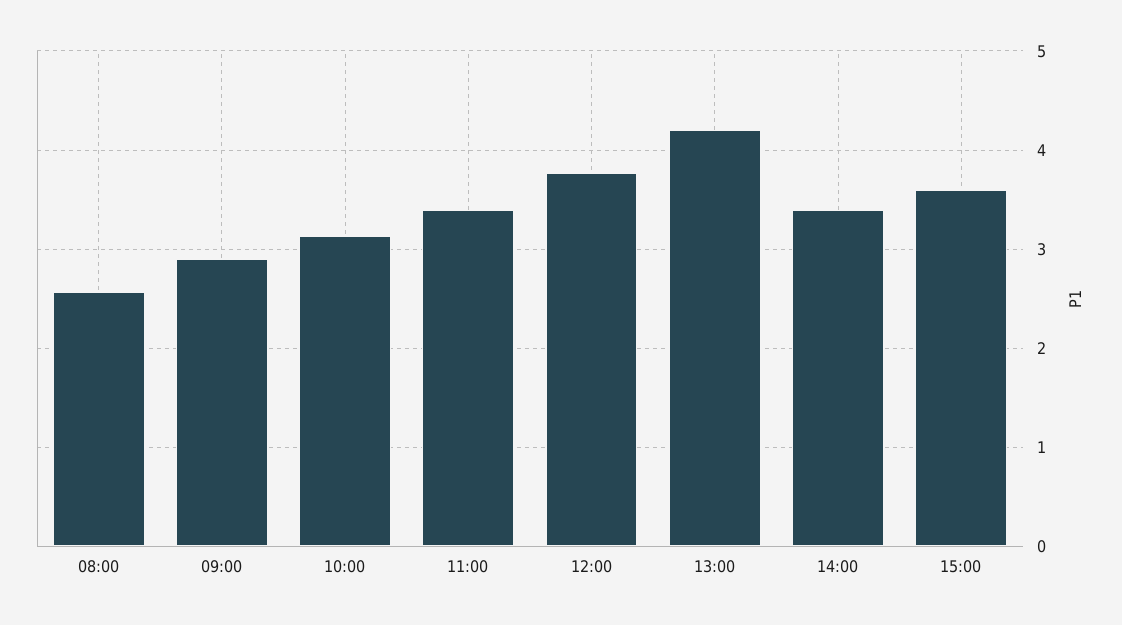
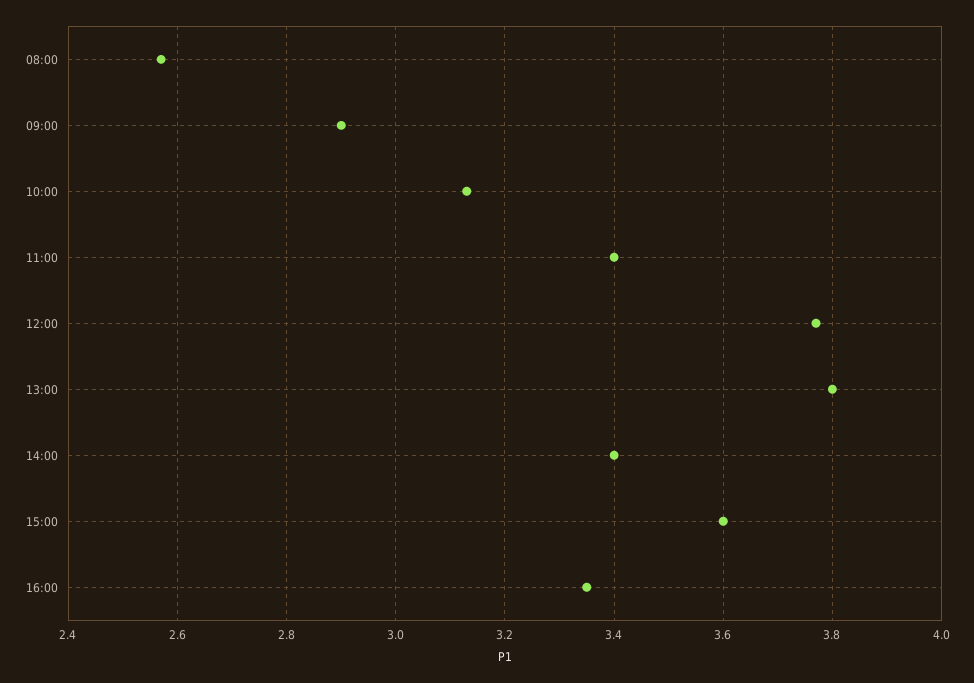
13:00: 4.2 -> 3.8
16:00: none -> 3.35

